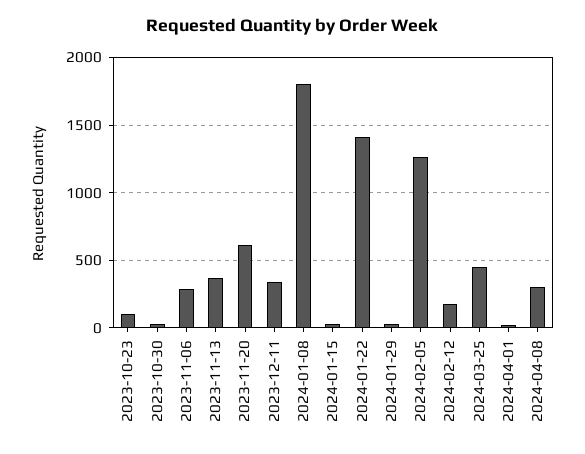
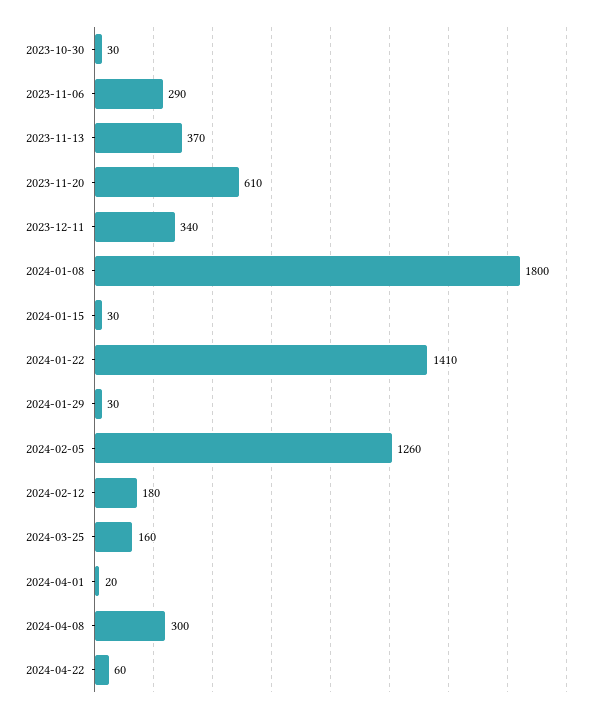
2023-10-23: 100 -> none
2024-03-25: 450 -> 160
2024-04-22: none -> 60

